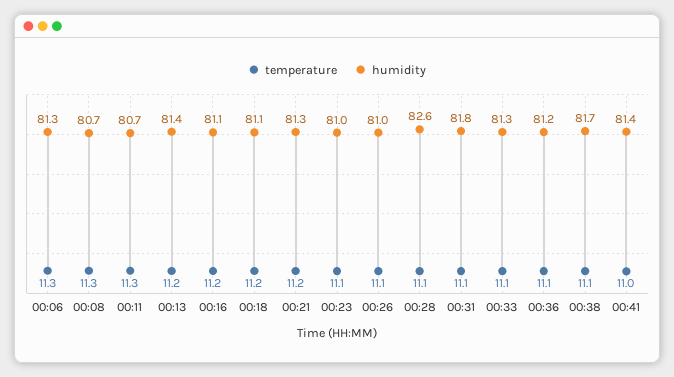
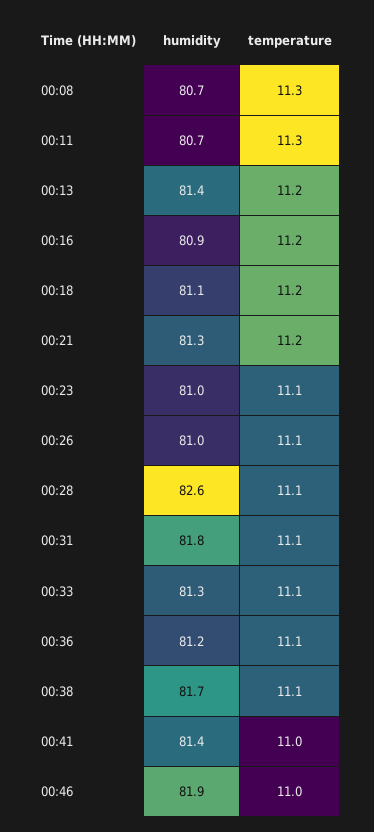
temperature, 00:06: 11.3 -> none
humidity, 00:06: 81.3 -> none
humidity, 00:16: 81.1 -> 80.9
humidity, 00:46: none -> 81.9
temperature, 00:46: none -> 11

